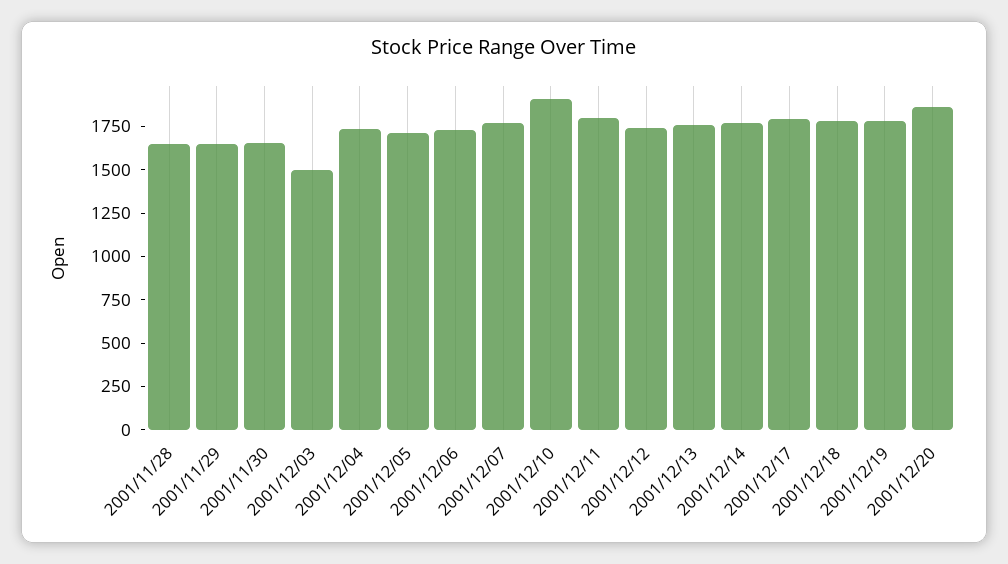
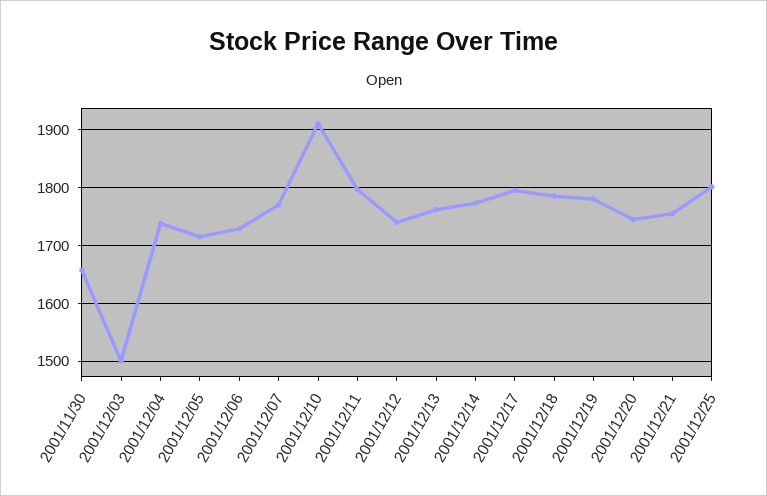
2001/11/28: 1650 -> none
2001/11/29: 1650 -> none
2001/12/20: 1850 -> 1740
2001/12/21: none -> 1760
2001/12/25: none -> 1800

